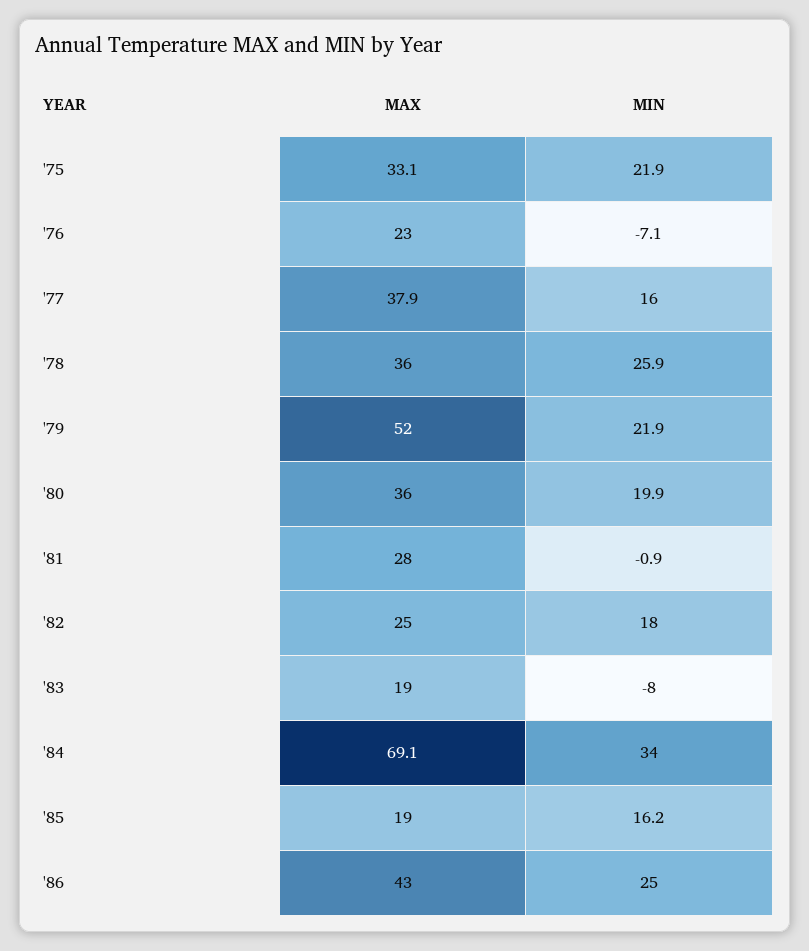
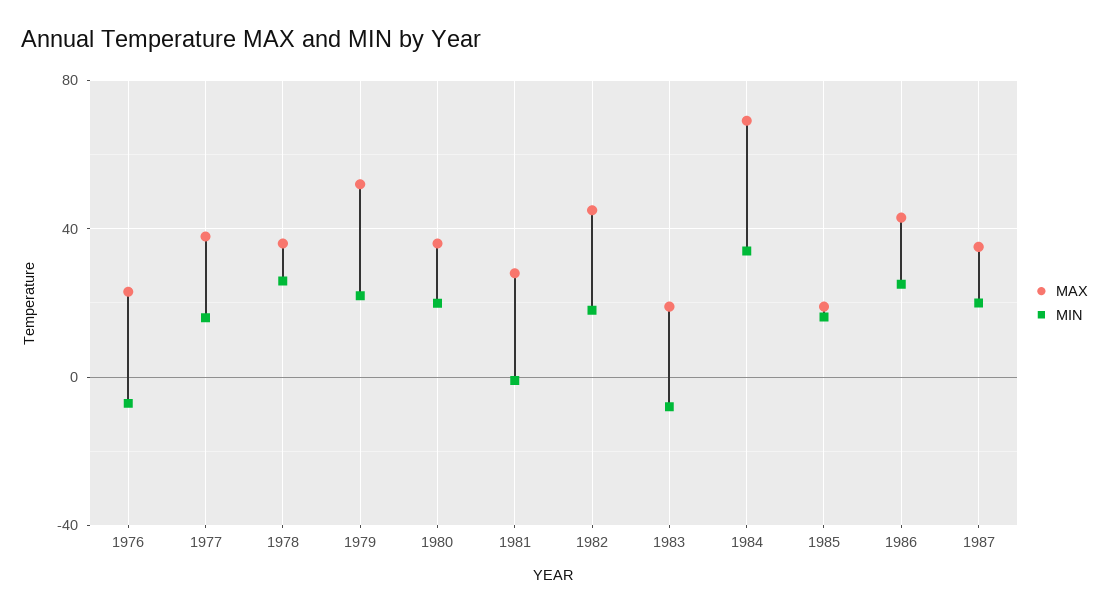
MAX, '75: 33.1 -> none
MIN, '75: 21.9 -> none
MAX, '82: 25 -> 45
MAX, 1987: none -> 35
MIN, 1987: none -> 20

